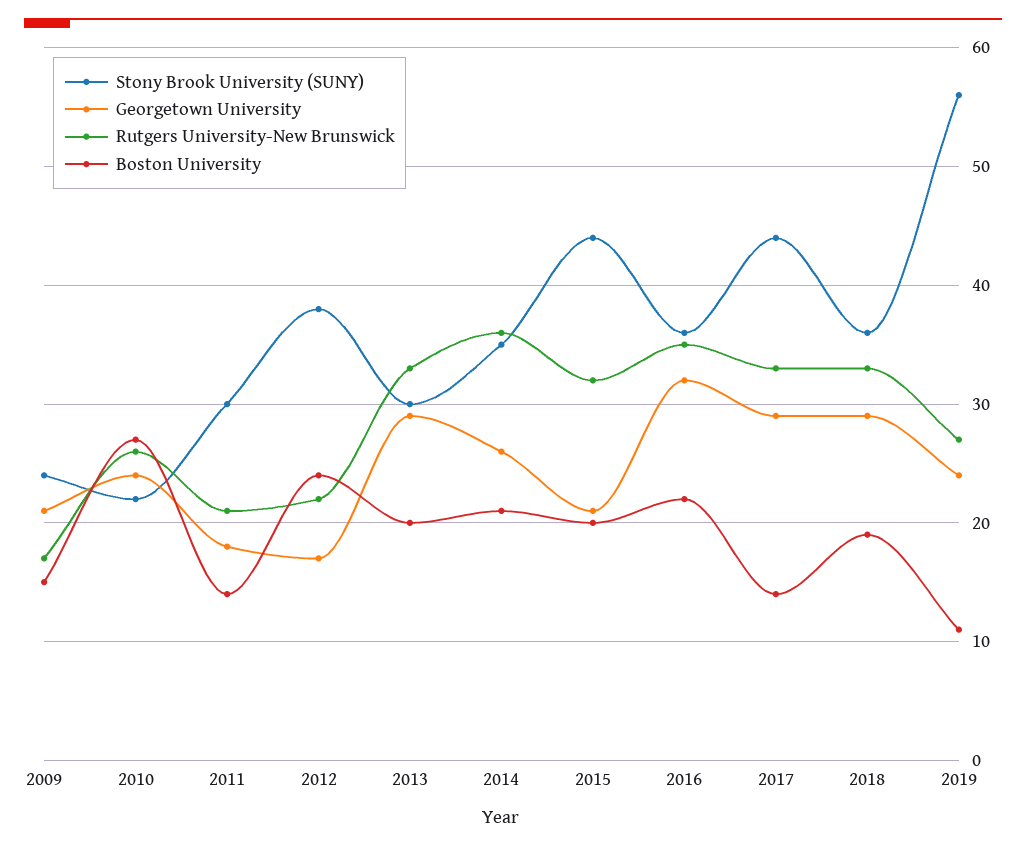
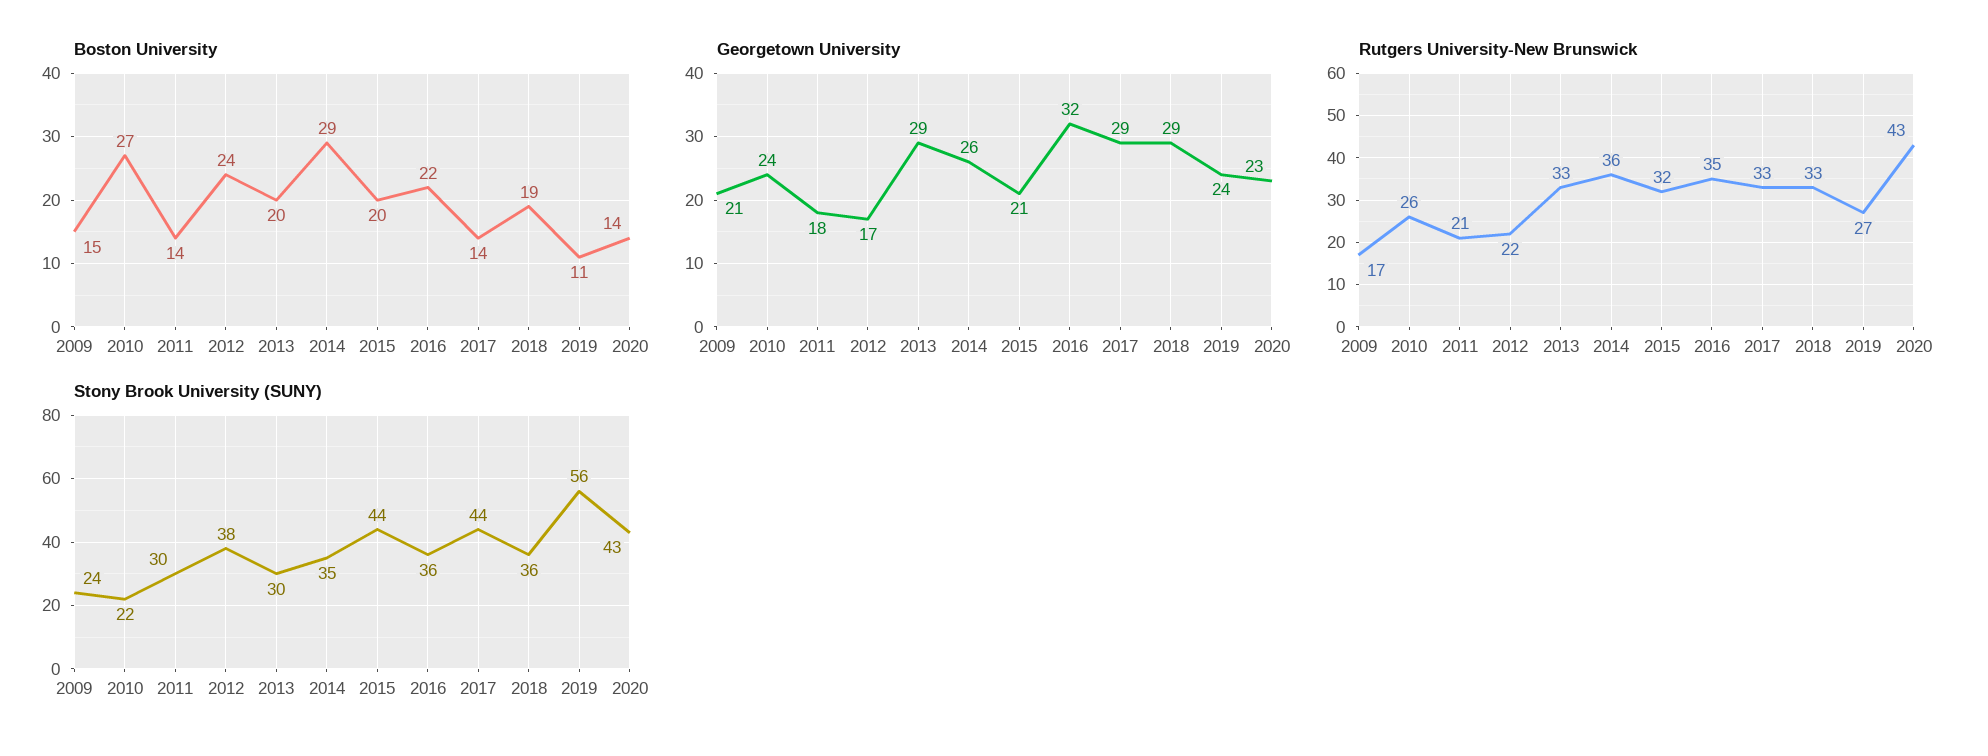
Boston University, 2014: 21 -> 29
Boston University, 2020: none -> 14
Georgetown University, 2020: none -> 23
Rutgers University-New Brunswick, 2020: none -> 43
Stony Brook University (SUNY), 2020: none -> 43

